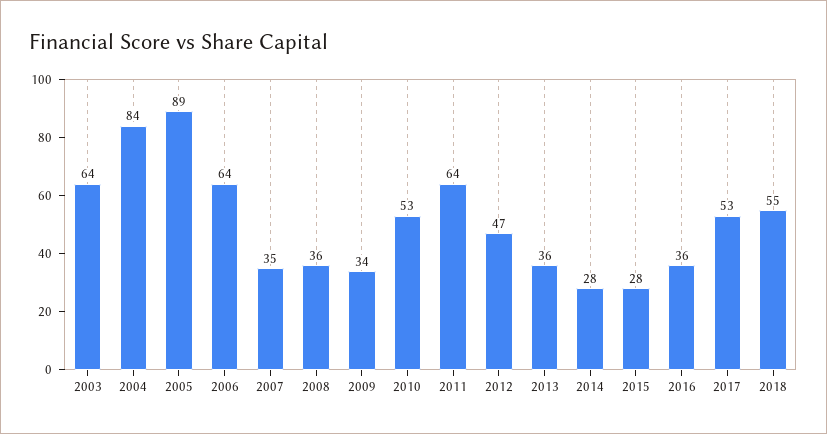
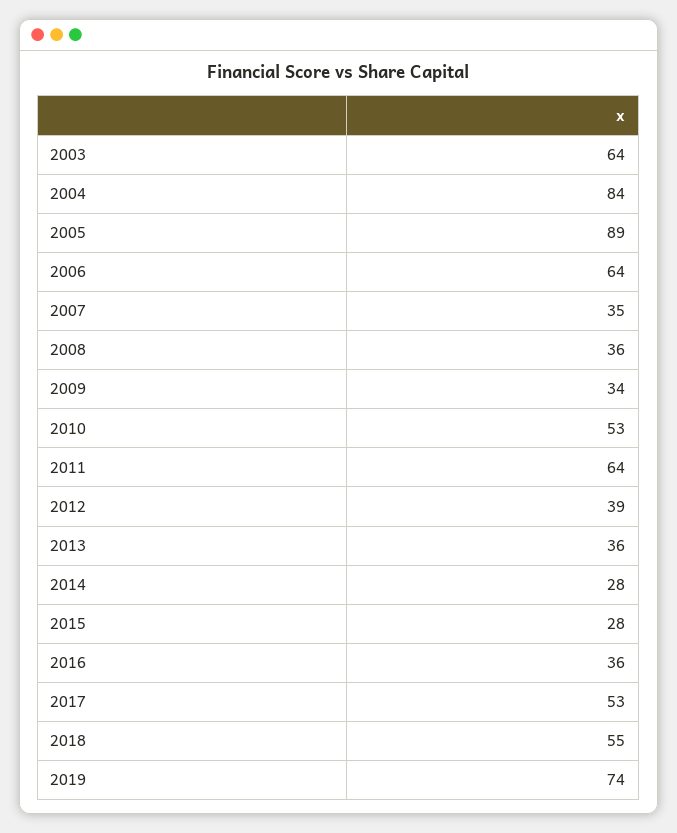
2012: 47 -> 39
2019: none -> 74

